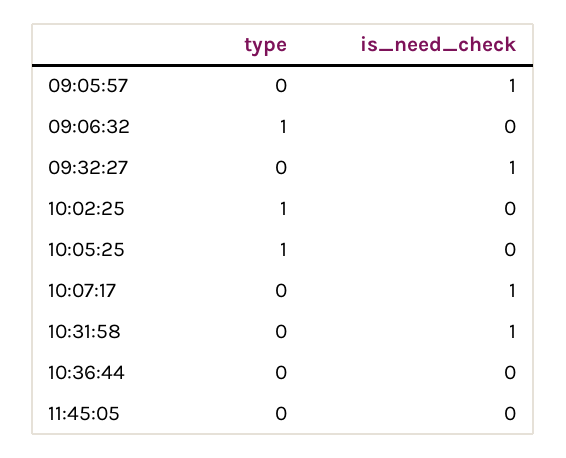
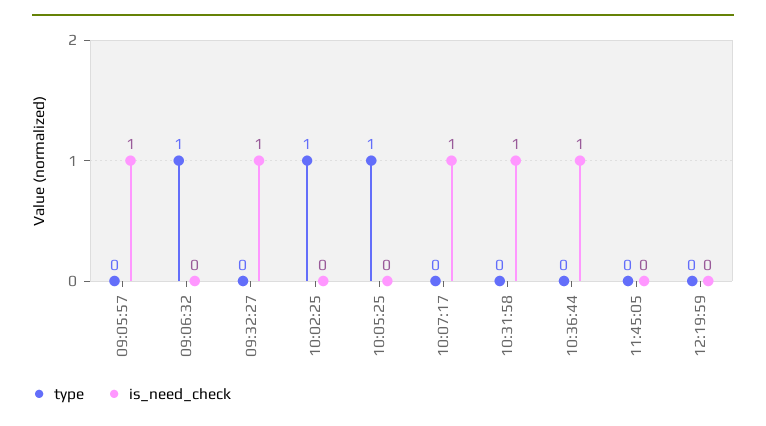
is_need_check, 10:36:44: 0 -> 1
type, 12:19:59: none -> 0
is_need_check, 12:19:59: none -> 0

